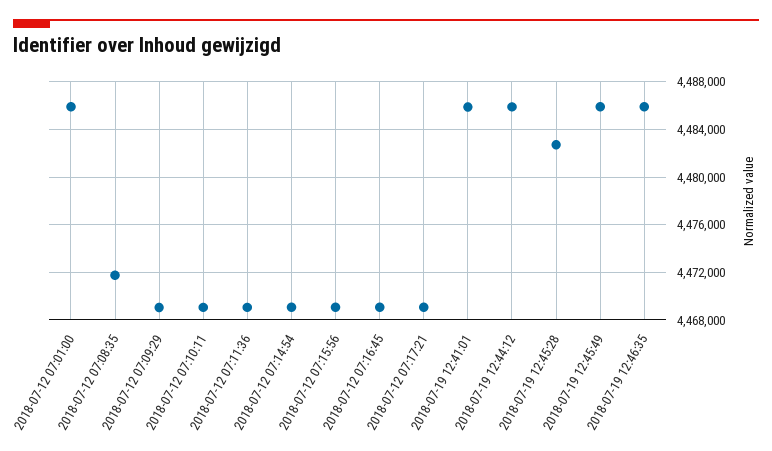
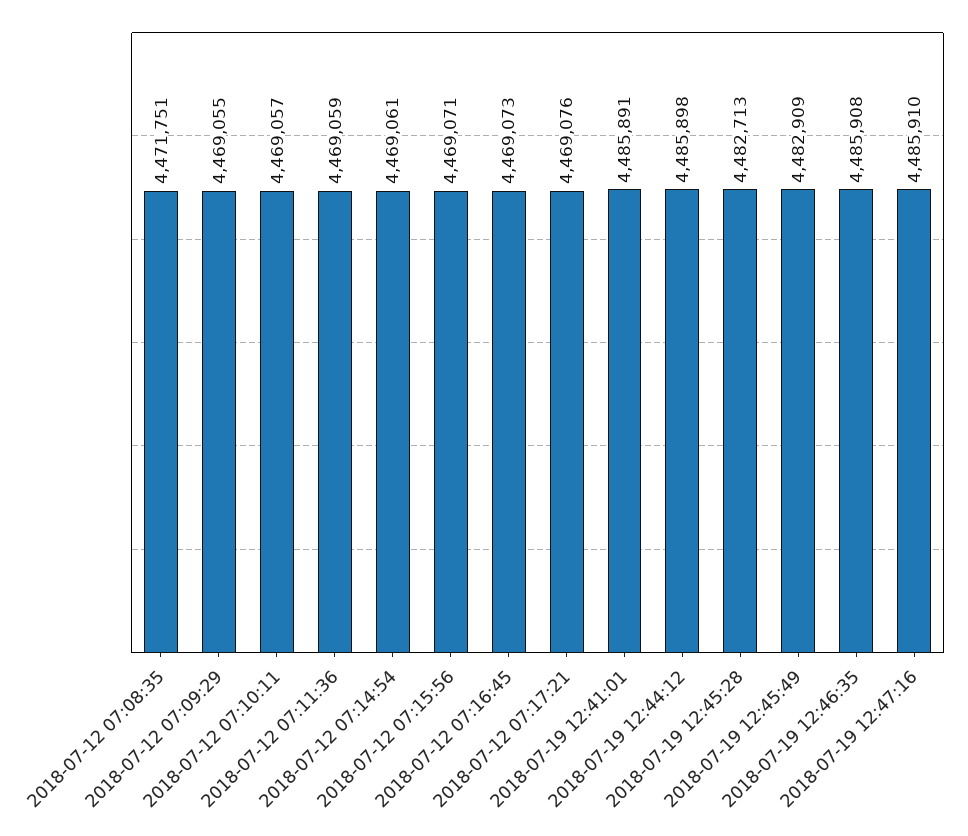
2018-07-12 07:01:00: 4486000 -> none
2018-07-19 12:45:49: 4486000 -> 4482909
2018-07-19 12:47:16: none -> 4485910

